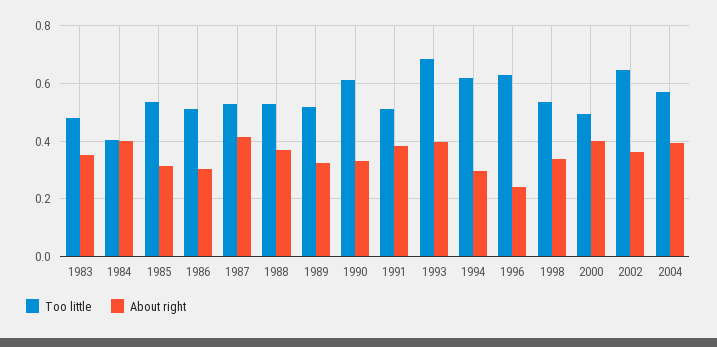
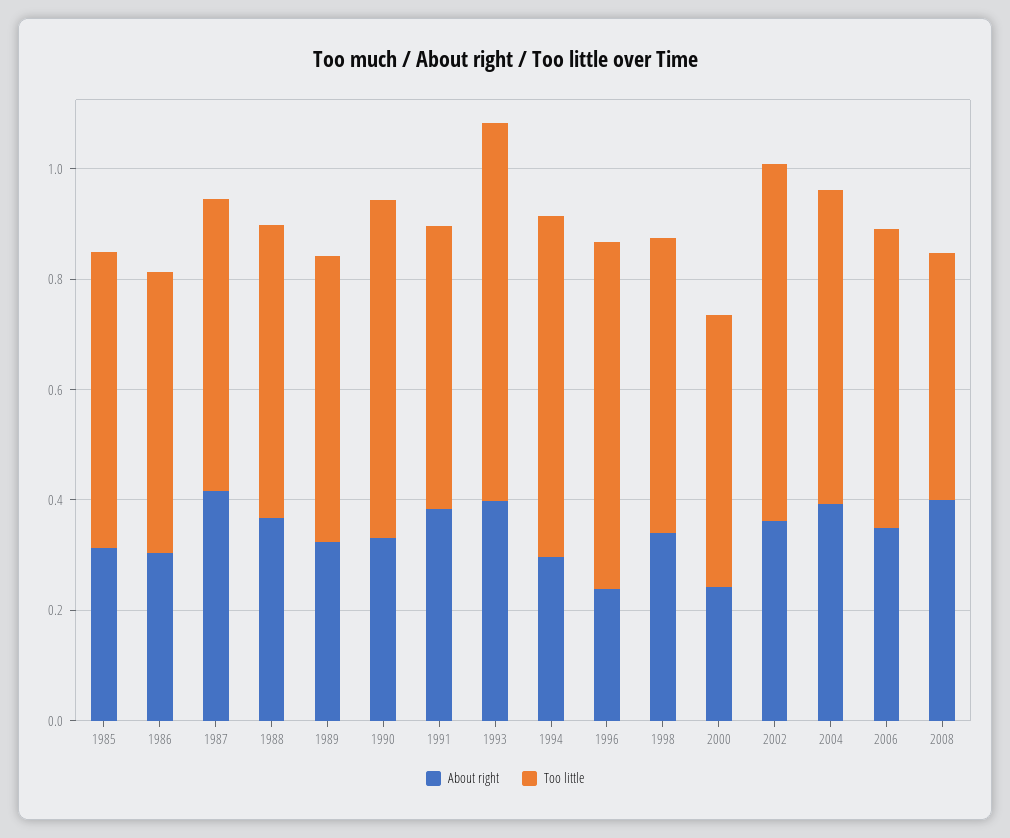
Too little, 1983: 0.475 -> none
About right, 1983: 0.35 -> none
Too little, 1984: 0.4 -> none
About right, 1984: 0.4 -> none
About right, 2000: 0.4 -> 0.25
About right, 2006: none -> 0.35
Too little, 2006: none -> 0.55
About right, 2008: none -> 0.4
Too little, 2008: none -> 0.45

